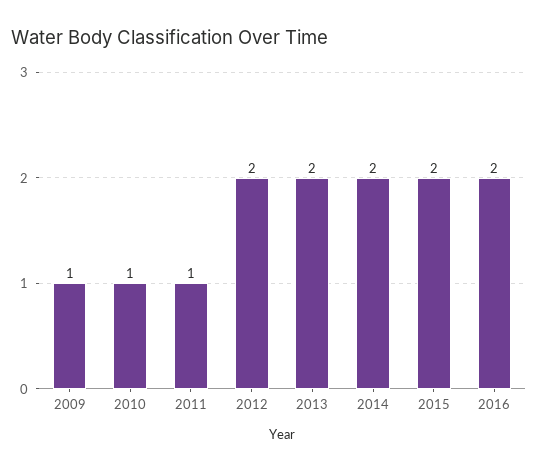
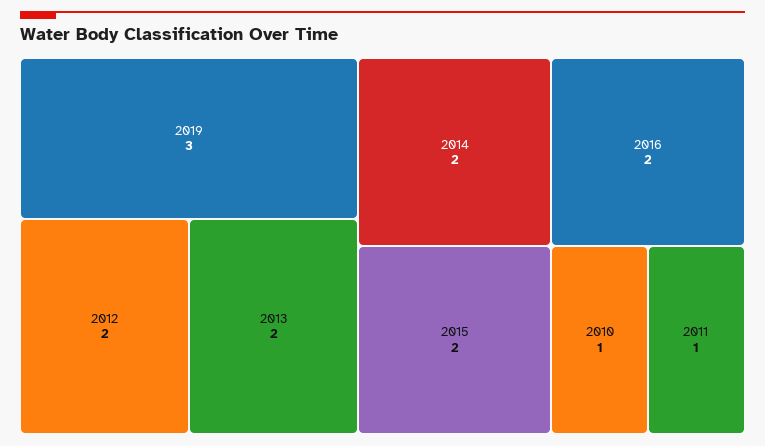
2009: 1 -> none
2019: none -> 3

